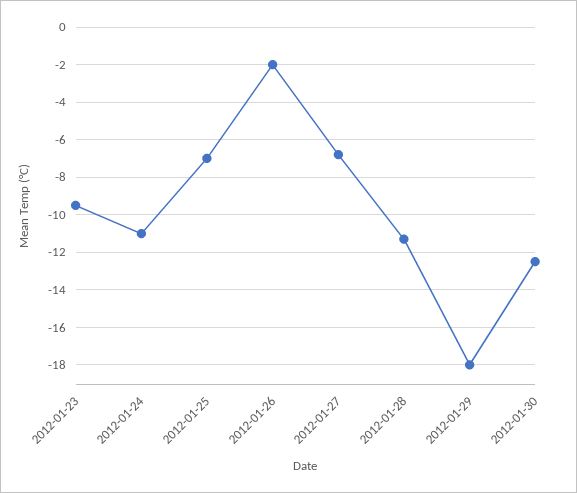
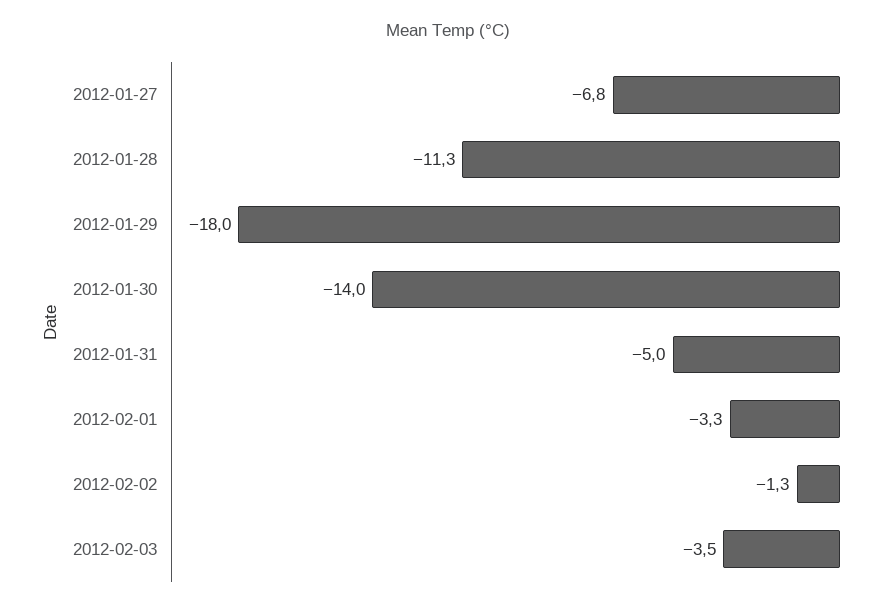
2012-01-23: -9.5 -> none
2012-01-24: -11 -> none
2012-01-25: -7 -> none
2012-01-26: -2 -> none
2012-01-30: -12.5 -> -14
2012-01-31: none -> -5
2012-02-01: none -> -3.3
2012-02-02: none -> -1.3
2012-02-03: none -> -3.5

